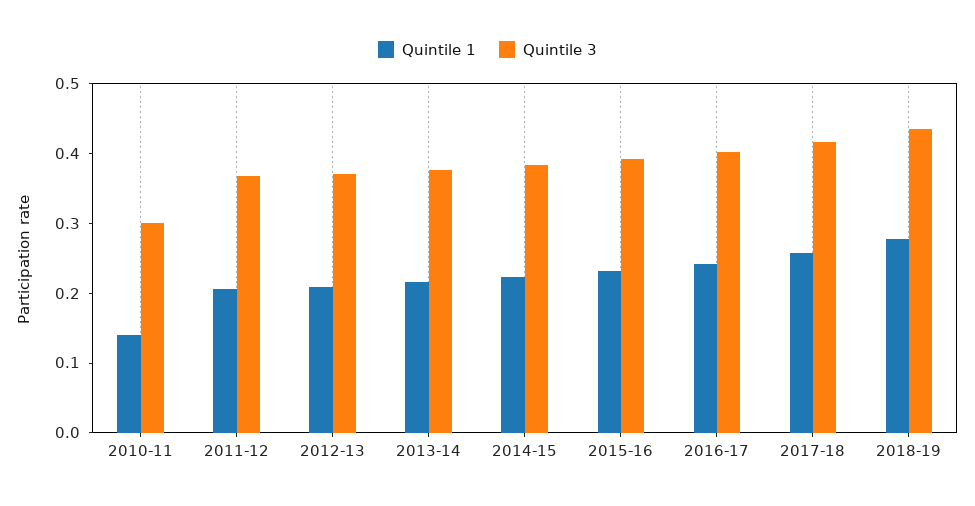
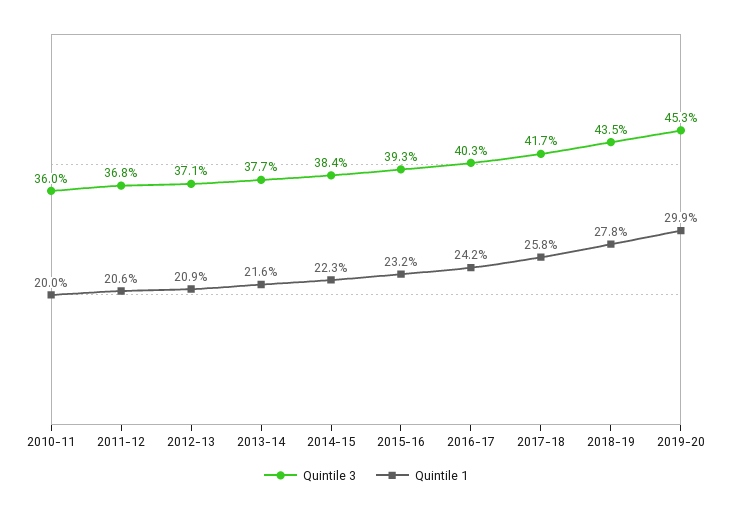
Quintile 1, 2010-11: 0.14 -> 0.2
Quintile 3, 2010-11: 0.3 -> 0.36
Quintile 3, 2019-20: none -> 0.453
Quintile 1, 2019-20: none -> 0.299

